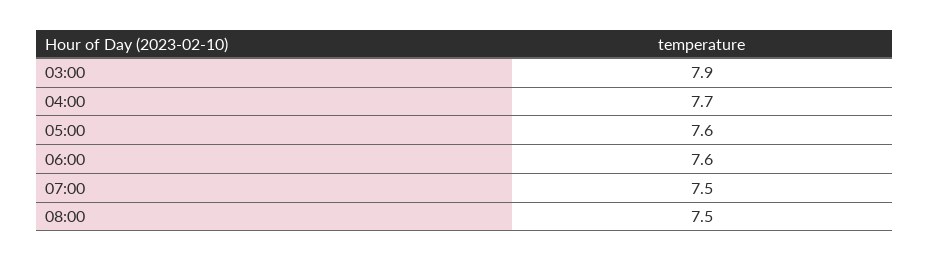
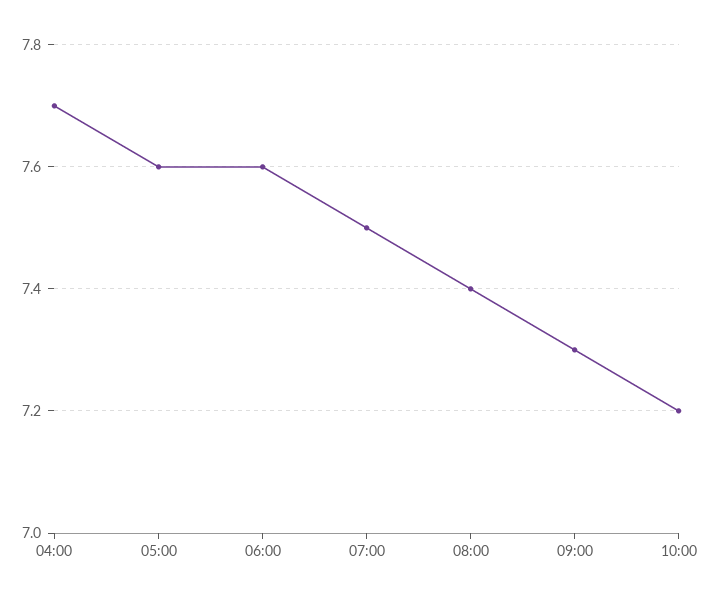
03:00: 7.9 -> none
08:00: 7.5 -> 7.4
09:00: none -> 7.3
10:00: none -> 7.2

